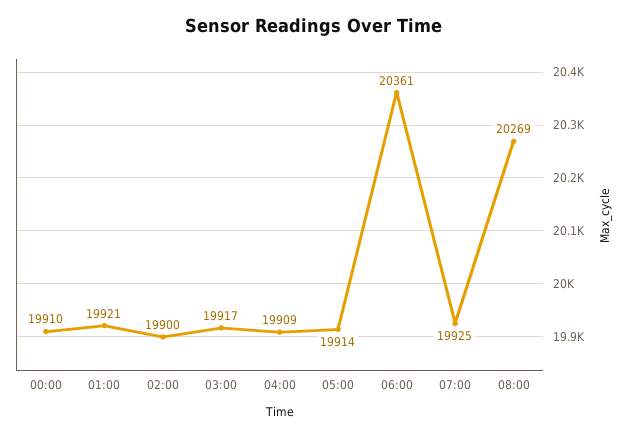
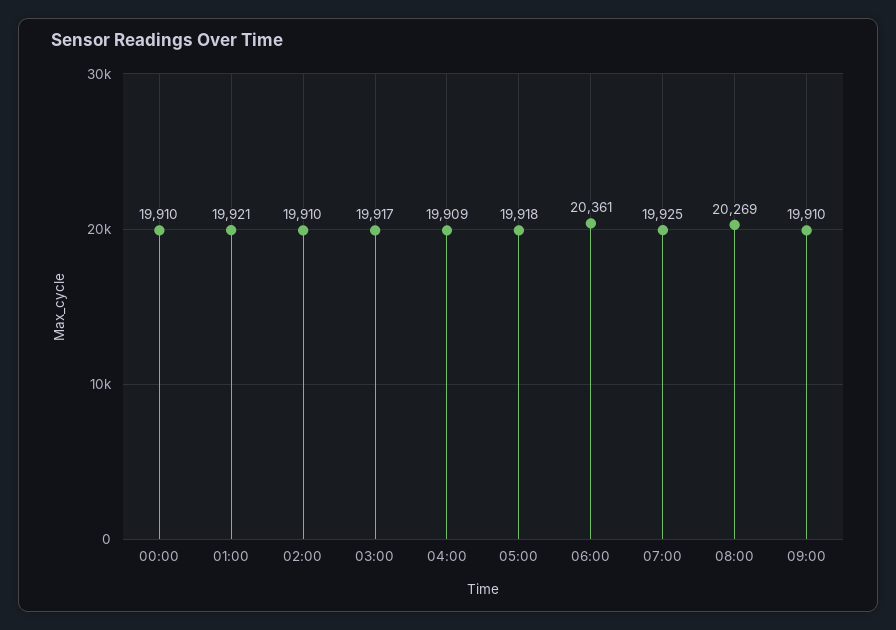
02:00: 19900 -> 19910
05:00: 19914 -> 19918
09:00: none -> 19910

